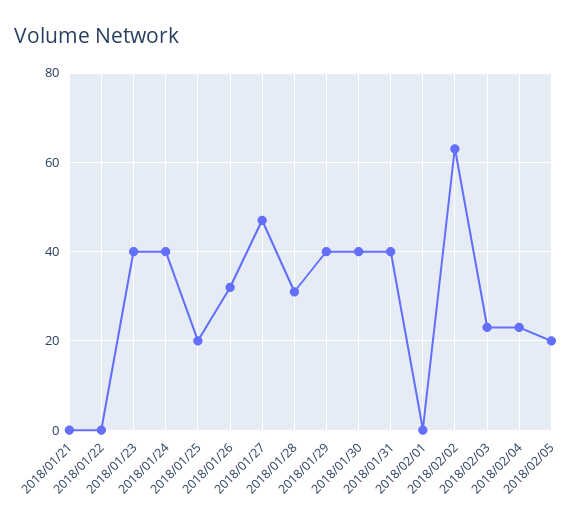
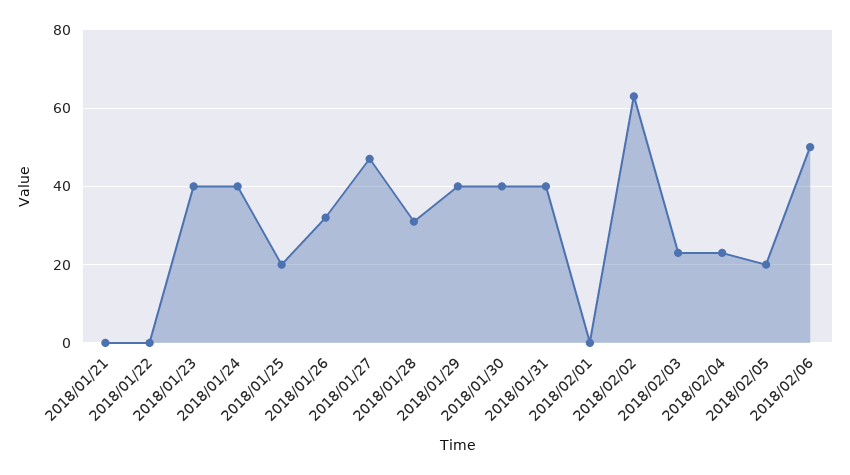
2018/02/06: none -> 50

